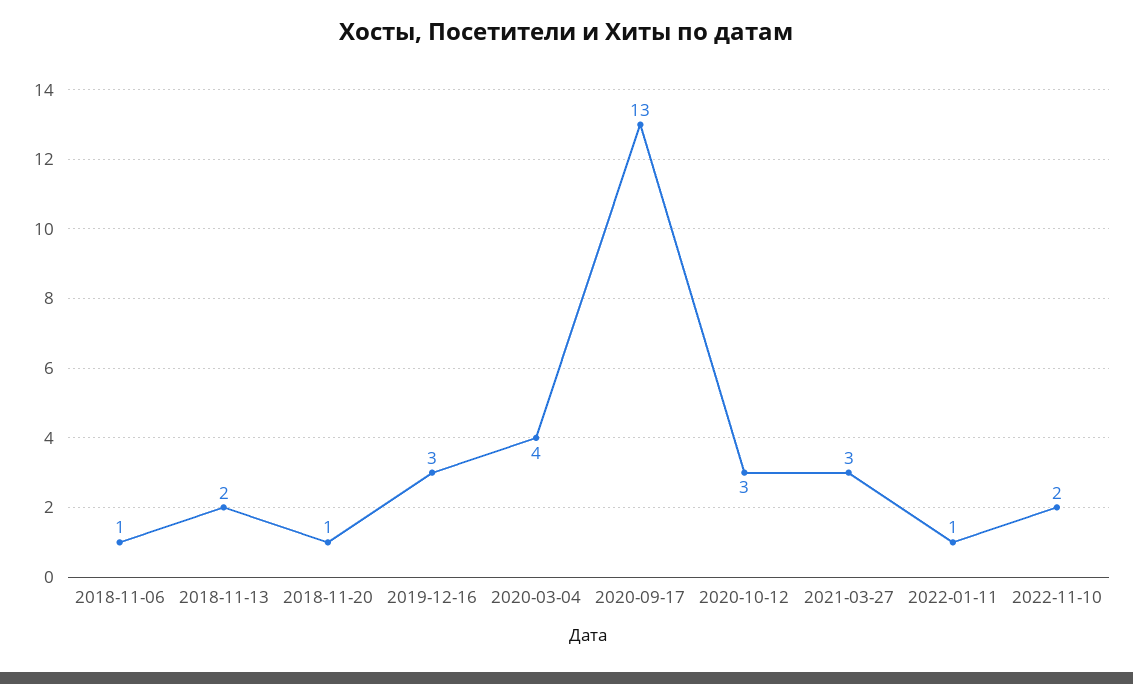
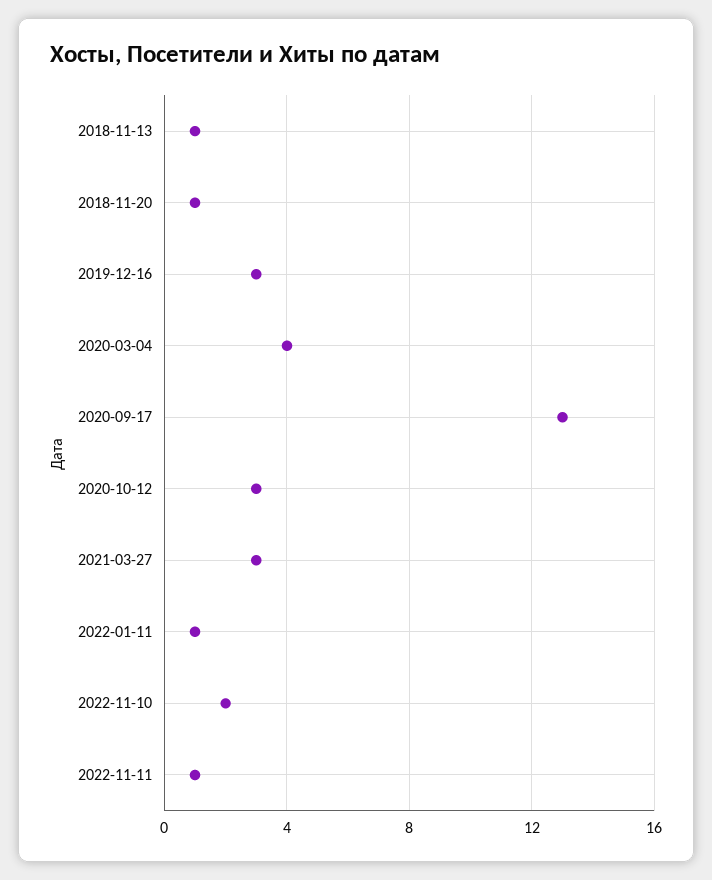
2018-11-06: 1 -> none
2018-11-13: 2 -> 1
2022-11-11: none -> 1

